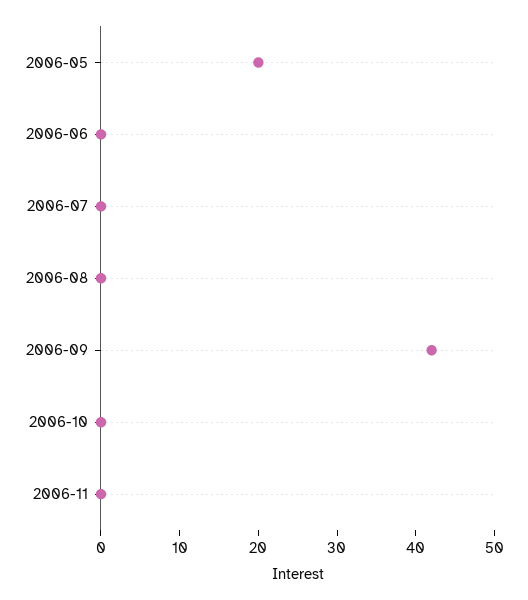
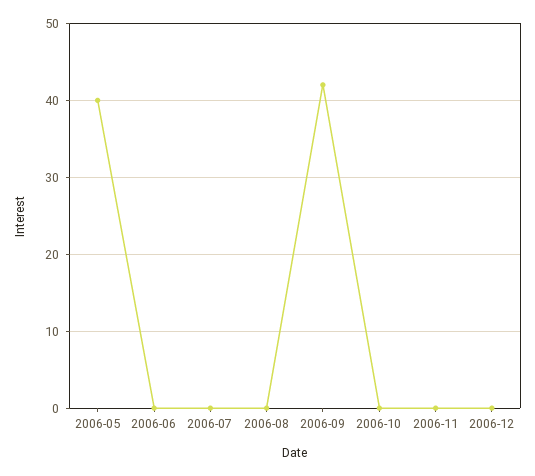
2006-05: 20 -> 40
2006-12: none -> 0

